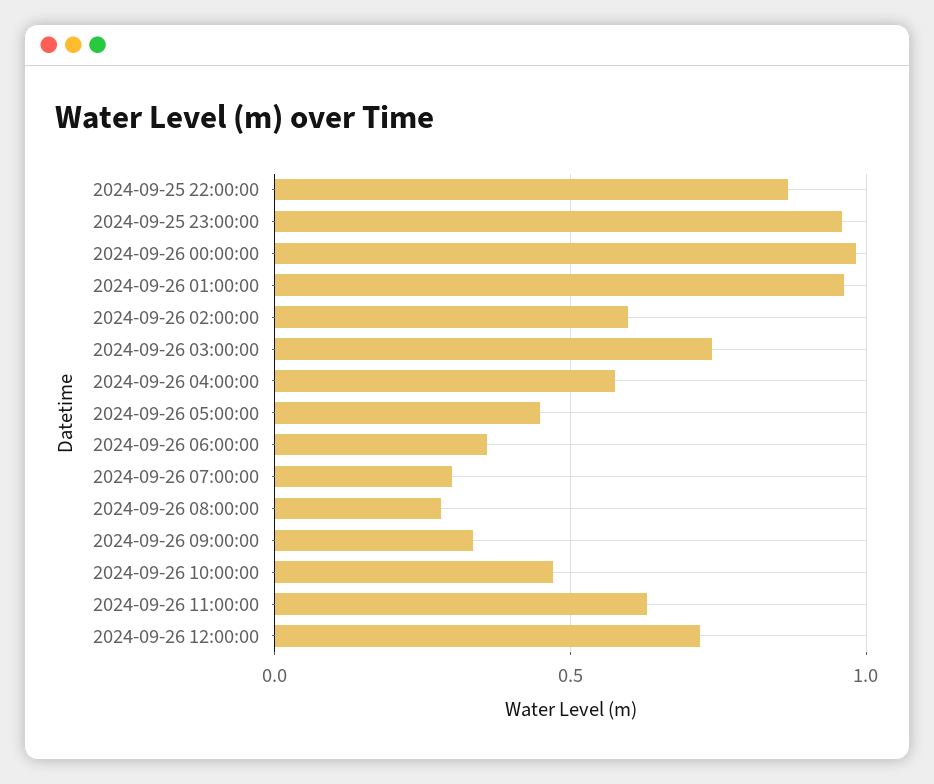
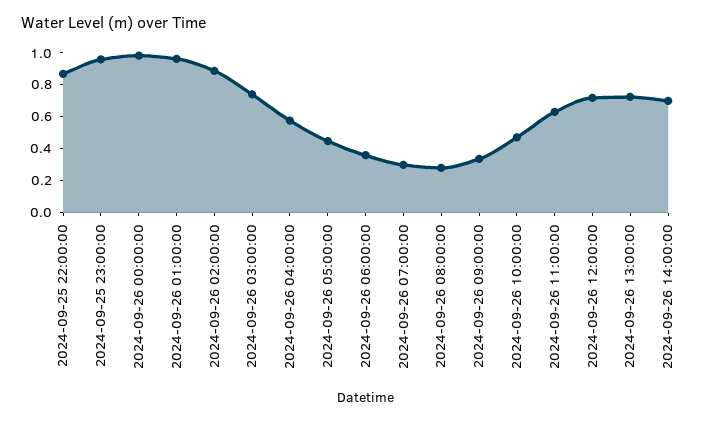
2024-09-26 02:00:00: 0.6 -> 0.9
2024-09-26 13:00:00: none -> 0.7
2024-09-26 14:00:00: none -> 0.7

